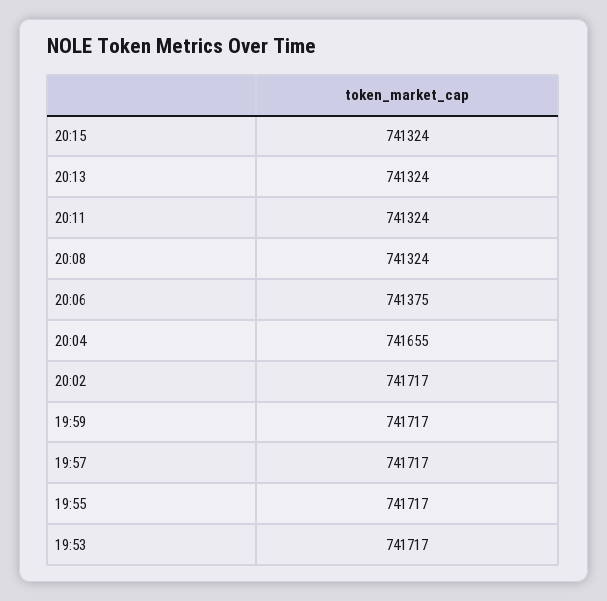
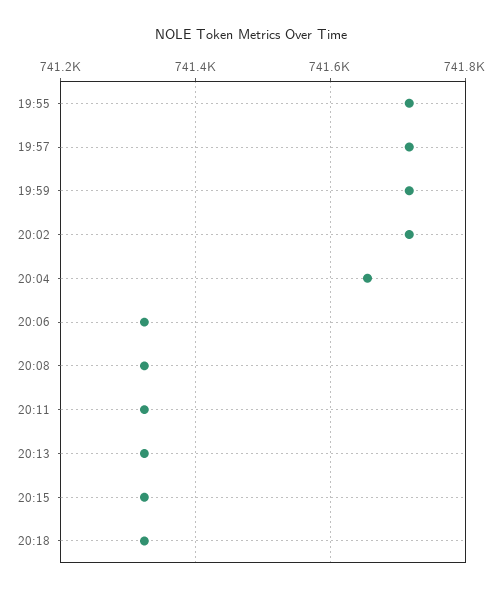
20:06: 741375 -> 741320
19:53: 741717 -> none
20:18: none -> 741320

